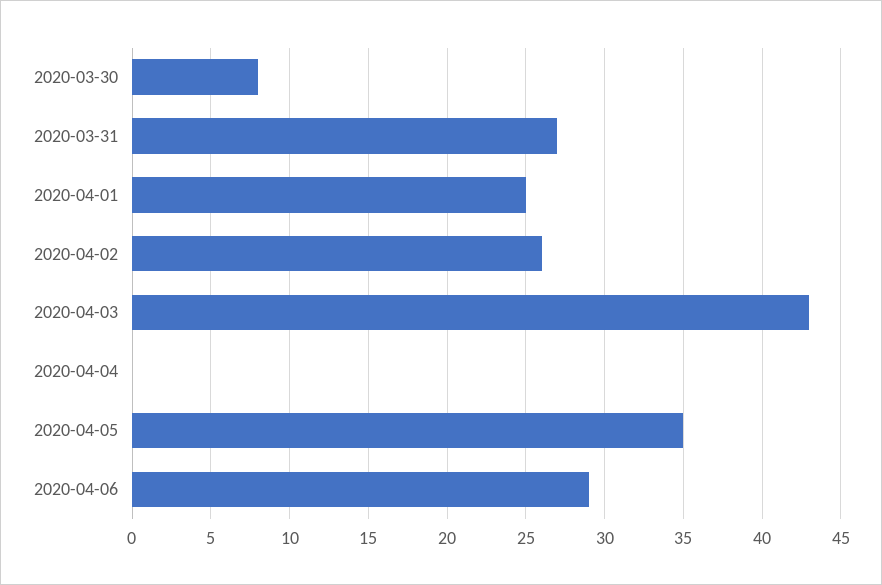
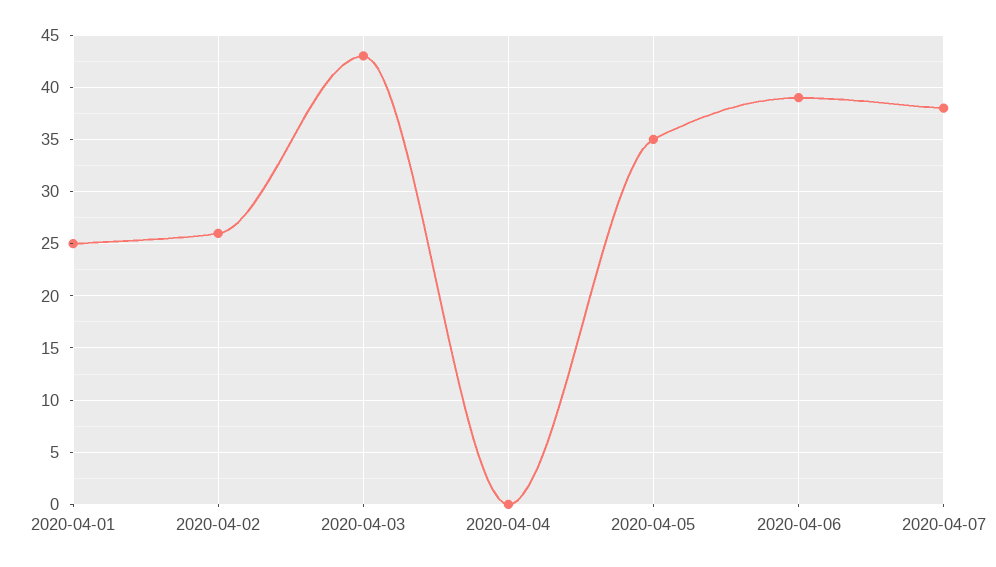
2020-03-30: 8 -> none
2020-03-31: 27 -> none
2020-04-06: 29 -> 39
2020-04-07: none -> 38

